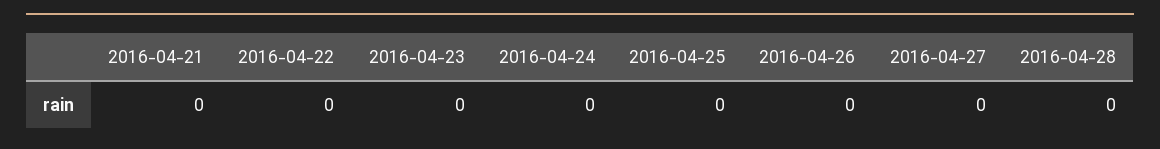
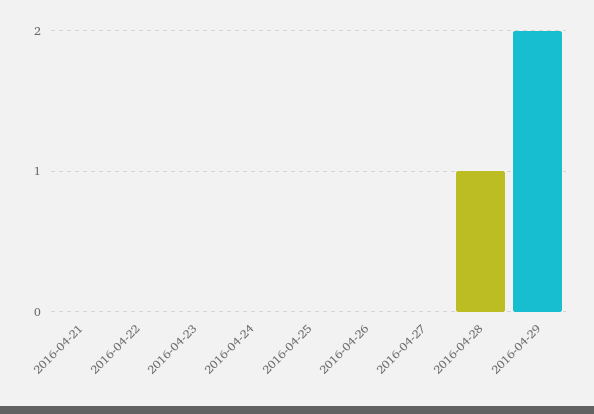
2016-04-28: 0 -> 1
2016-04-29: none -> 2

